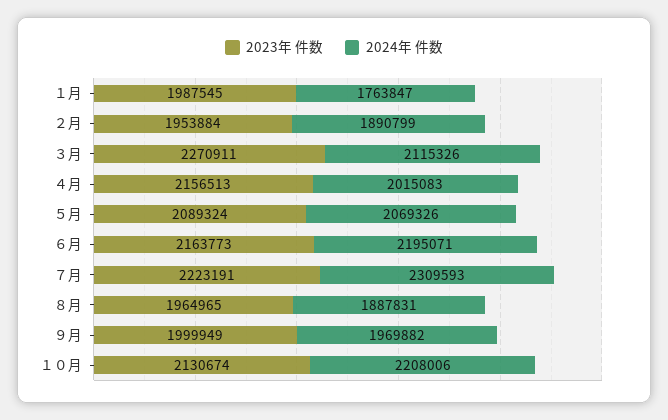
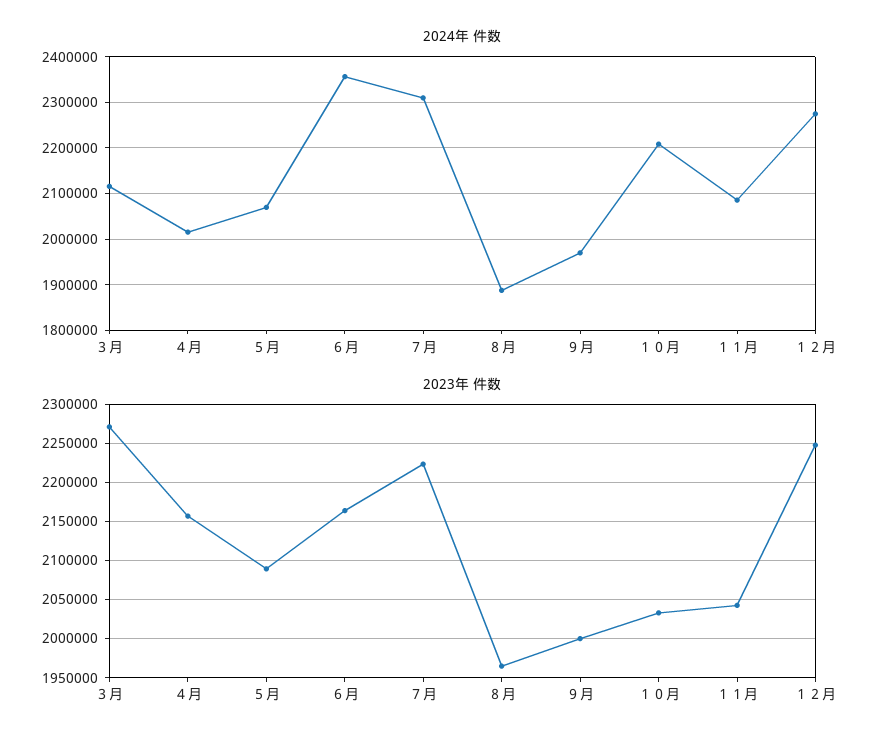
2023年 件数, １月: 1987545 -> none
2024年 件数, １月: 1763847 -> none
2023年 件数, ２月: 1953884 -> none
2024年 件数, ２月: 1890799 -> none
2024年 件数, ６月: 2195071 -> 2360000
2023年 件数, １０月: 2130674 -> 2030000
2024年 件数, １１月: none -> 2080000
2024年 件数, １２月: none -> 2280000
2023年 件数, １１月: none -> 2040000
2023年 件数, １２月: none -> 2250000

